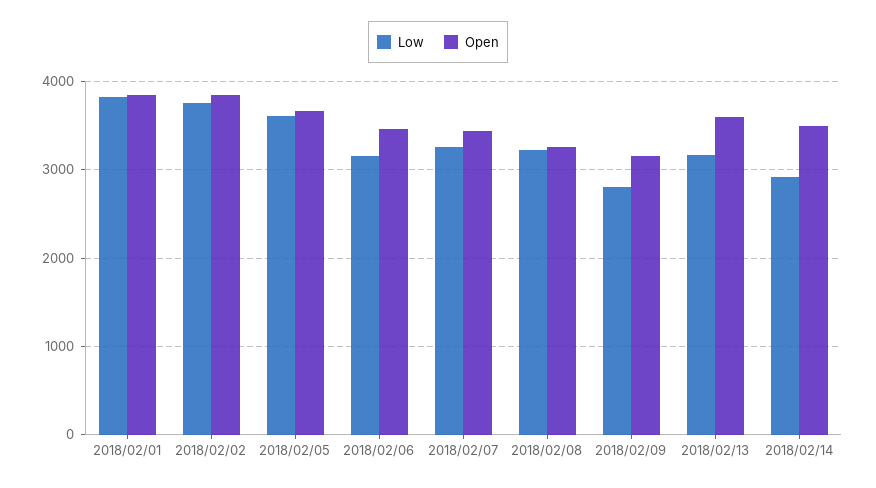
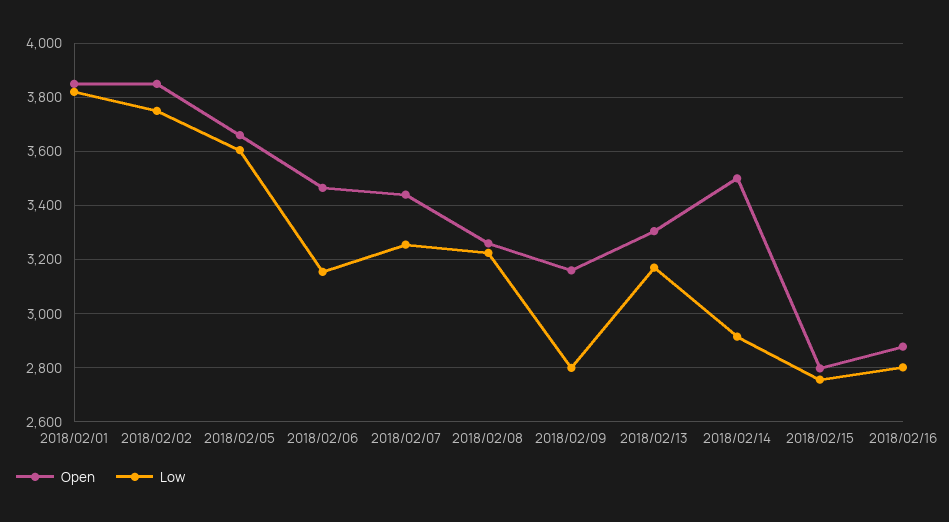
Open, 2018/02/13: 3600 -> 3300
Open, 2018/02/15: none -> 2800
Low, 2018/02/15: none -> 2750
Open, 2018/02/16: none -> 2875
Low, 2018/02/16: none -> 2800

